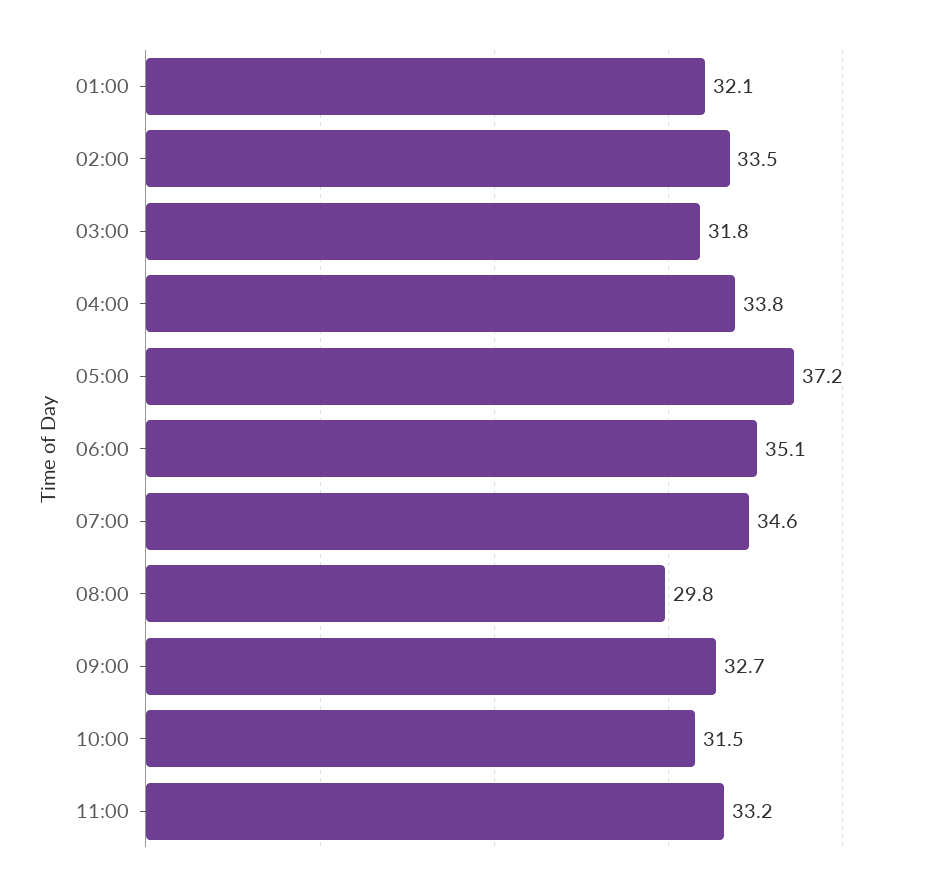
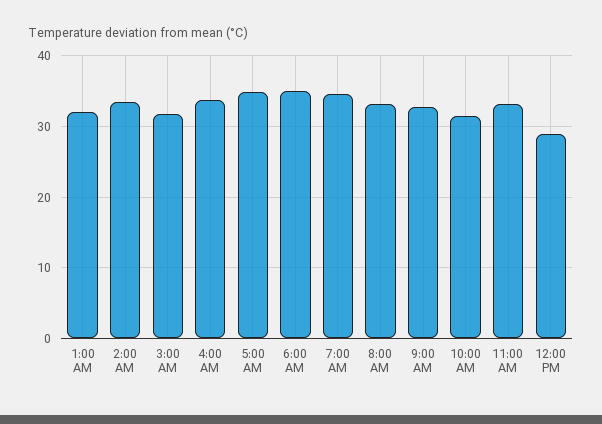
05:00: 37.2 -> 35
08:00: 29.8 -> 33
12:00 PM: none -> 29

